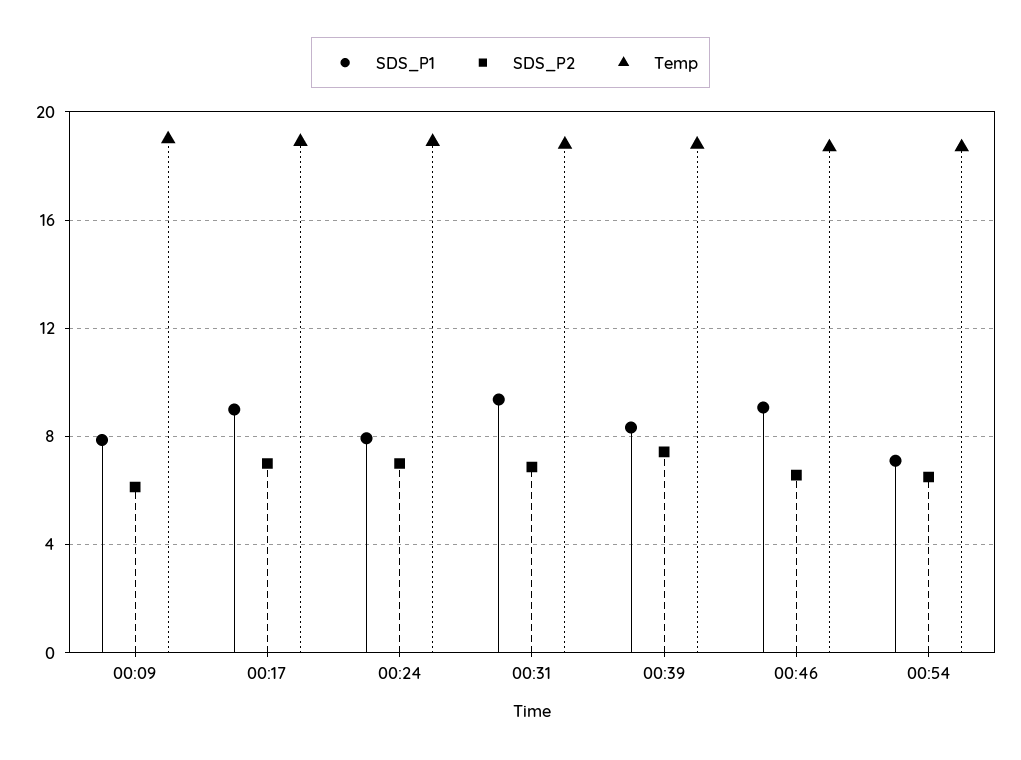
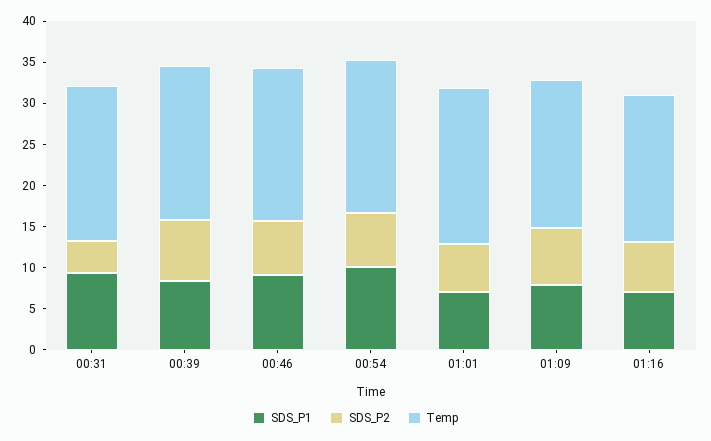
SDS_P1, 00:09: 8 -> none
SDS_P2, 00:09: 6 -> none
Temp, 00:09: 19 -> none
SDS_P1, 00:17: 9 -> none
SDS_P2, 00:17: 7 -> none
Temp, 00:17: 19 -> none
SDS_P1, 00:24: 8 -> none
SDS_P2, 00:24: 7 -> none
Temp, 00:24: 19 -> none
SDS_P2, 00:31: 7 -> 4
SDS_P1, 00:54: 7 -> 10
SDS_P1, 01:01: none -> 7
SDS_P2, 01:01: none -> 6
Temp, 01:01: none -> 19
SDS_P1, 01:09: none -> 8
SDS_P2, 01:09: none -> 7
Temp, 01:09: none -> 18
SDS_P1, 01:16: none -> 7
SDS_P2, 01:16: none -> 6
Temp, 01:16: none -> 18

